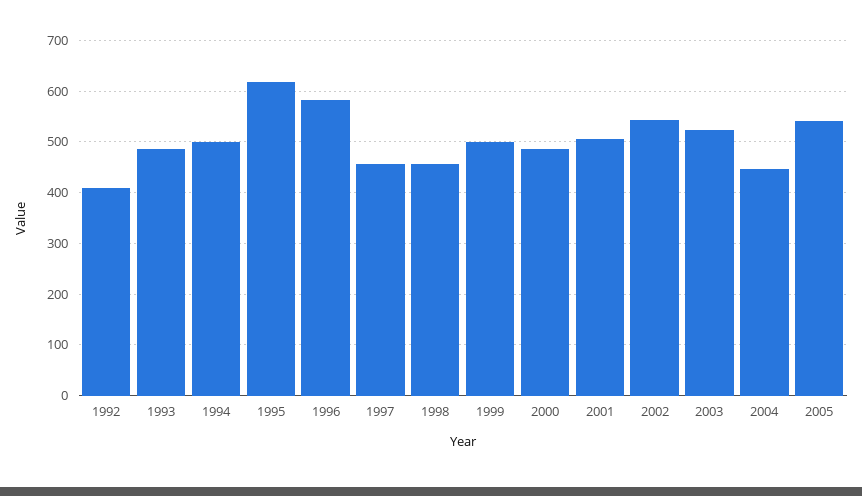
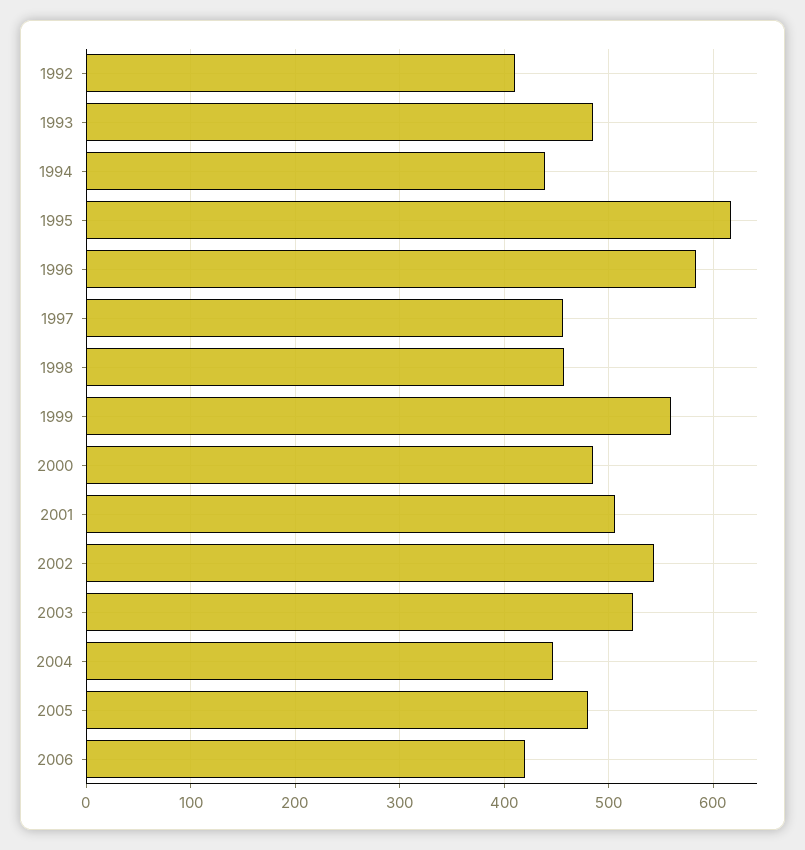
1994: 500 -> 440
1999: 500 -> 560
2005: 540 -> 480
2006: none -> 420

